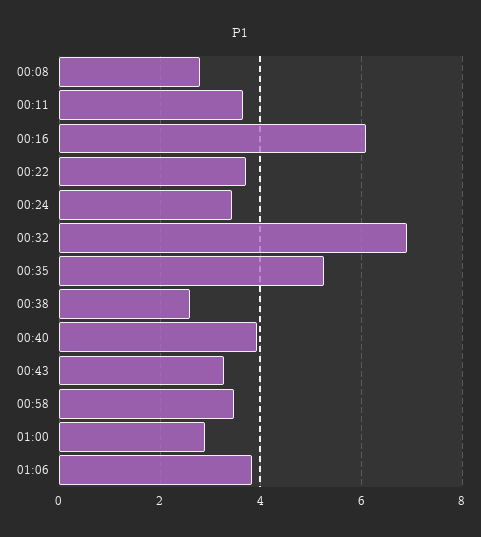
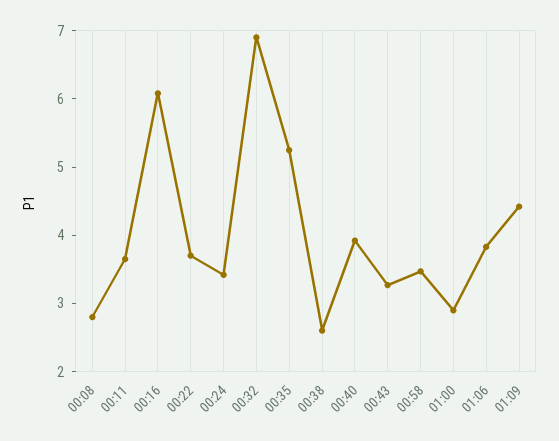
01:09: none -> 4.4

